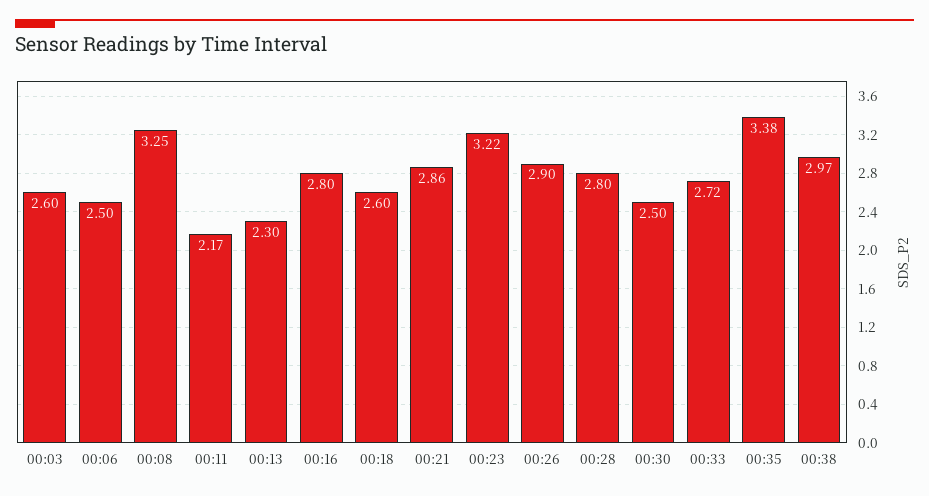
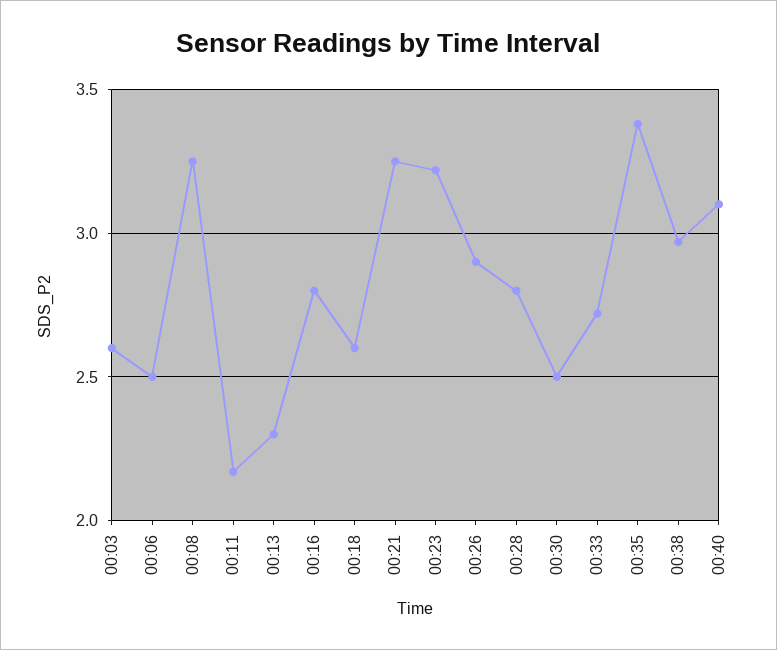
00:21: 2.86 -> 3.25
00:40: none -> 3.1

